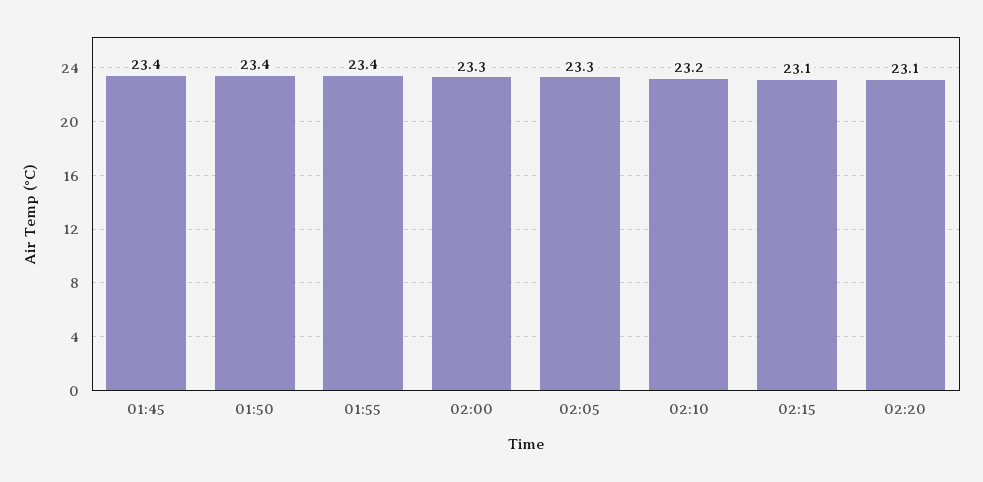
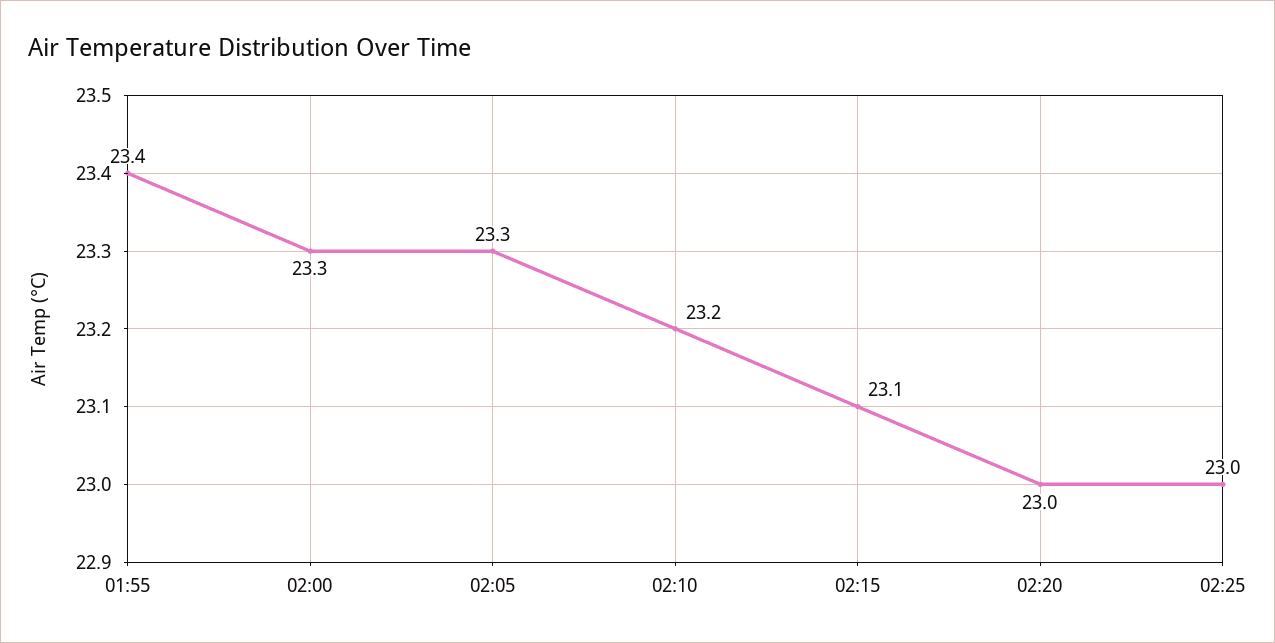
01:45: 23.4 -> none
01:50: 23.4 -> none
02:20: 23.1 -> 23
02:25: none -> 23

